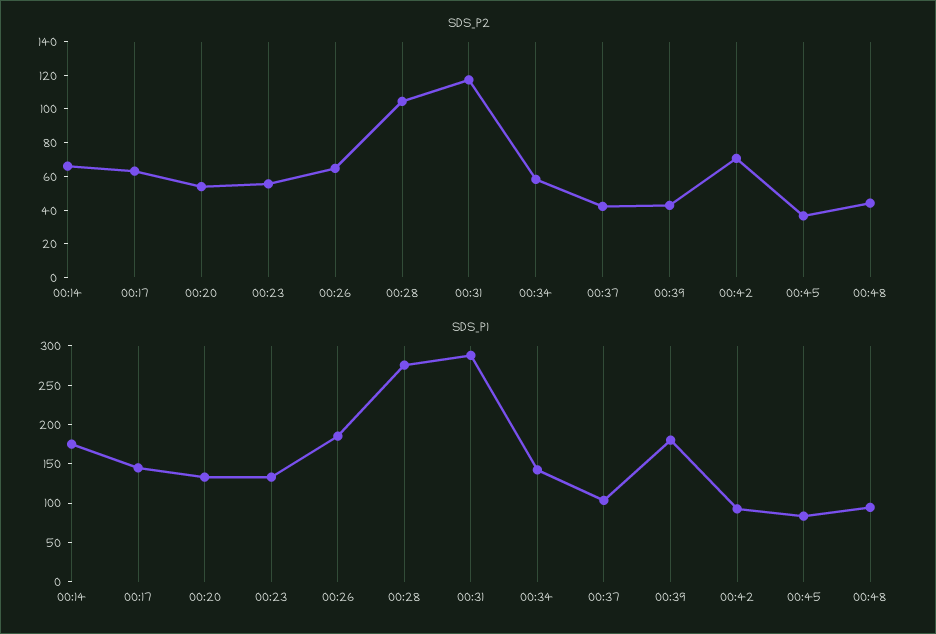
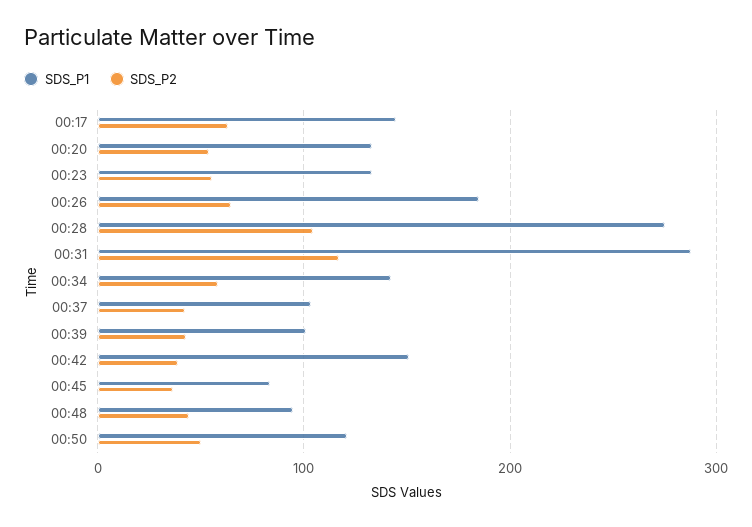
SDS_P2, 00:14: 65 -> none
SDS_P2, 00:42: 70 -> 40
SDS_P1, 00:14: 175 -> none
SDS_P1, 00:39: 175 -> 100
SDS_P1, 00:42: 100 -> 150
SDS_P1, 00:50: none -> 120
SDS_P2, 00:50: none -> 50

